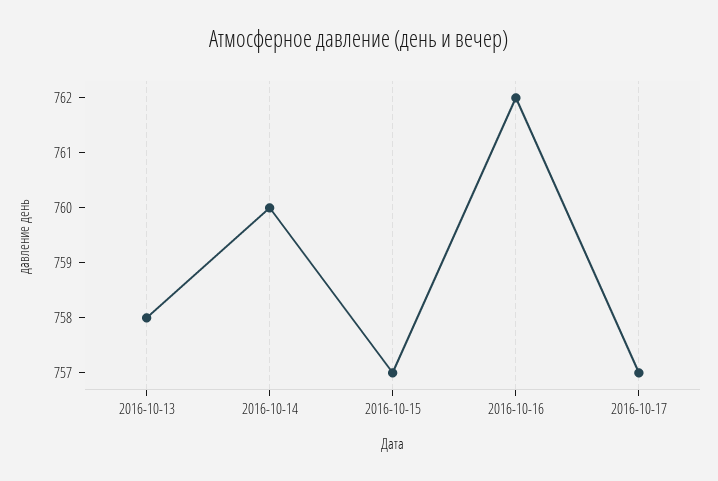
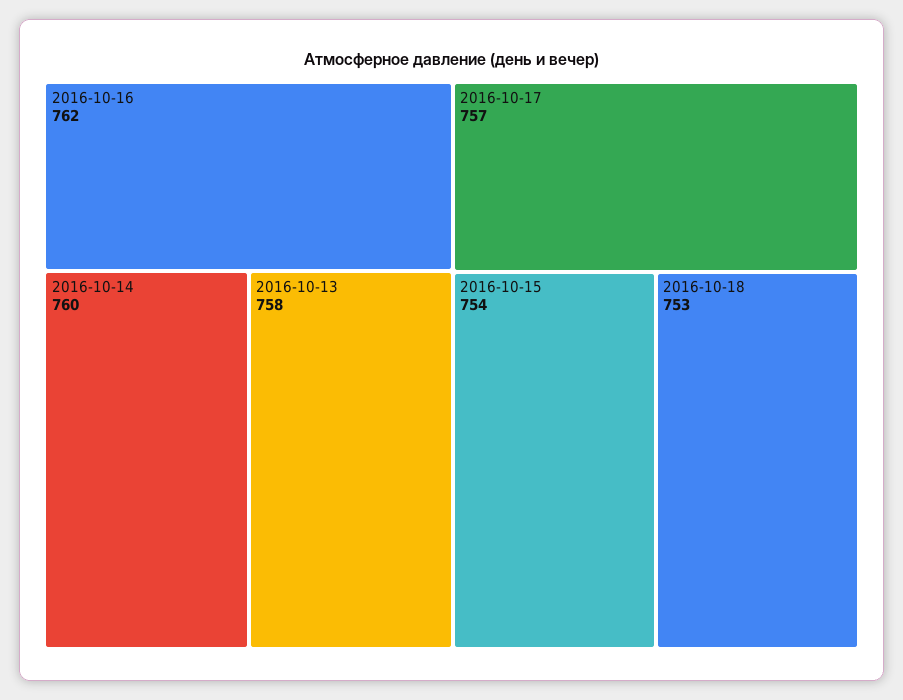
2016-10-15: 757 -> 754
2016-10-18: none -> 753

